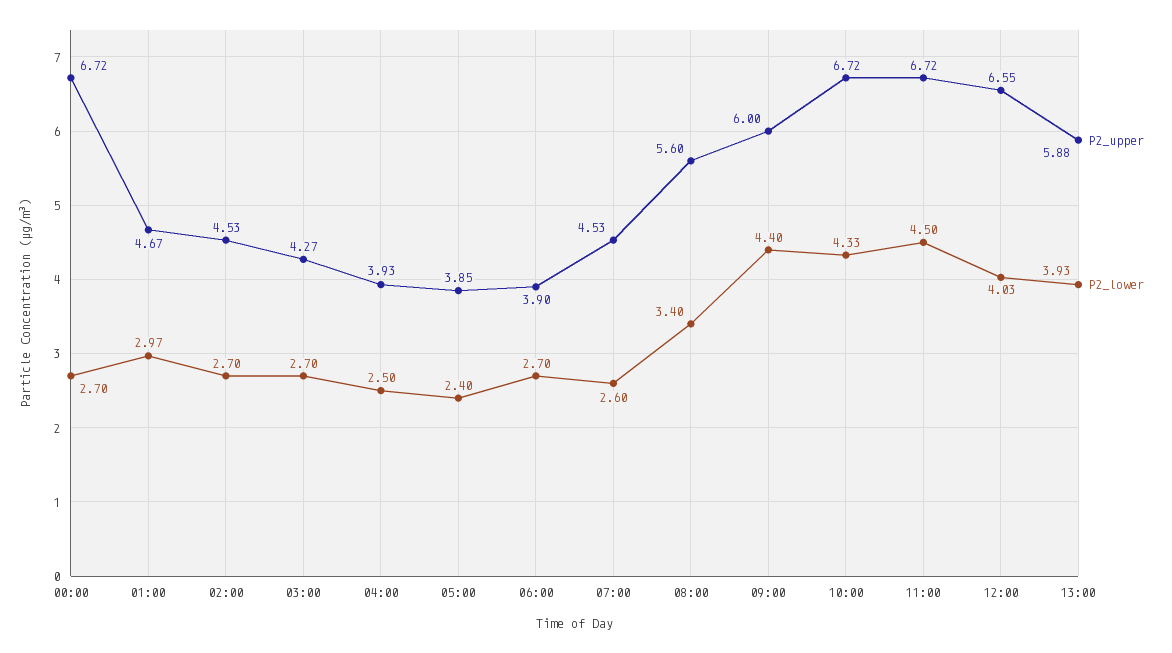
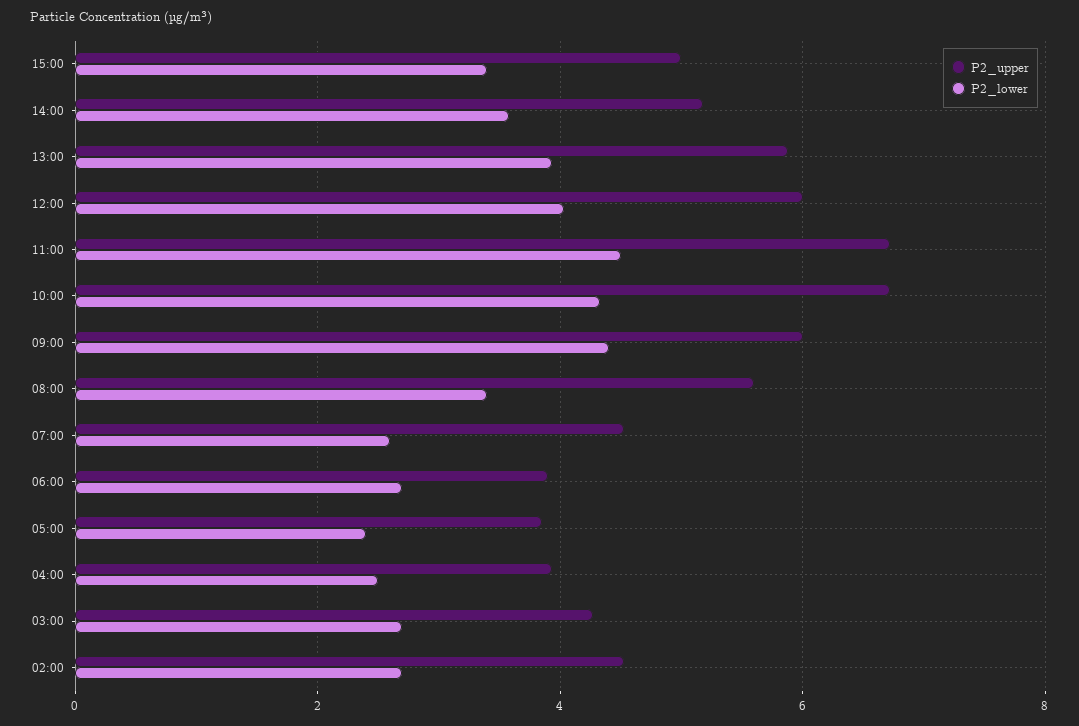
P2_upper, 00:00: 6.72 -> none
P2_lower, 00:00: 2.7 -> none
P2_upper, 01:00: 4.67 -> none
P2_lower, 01:00: 2.97 -> none
P2_upper, 12:00: 6.55 -> 6
P2_upper, 15:00: none -> 5
P2_lower, 15:00: none -> 3.4
P2_upper, 14:00: none -> 5.2
P2_lower, 14:00: none -> 3.6

